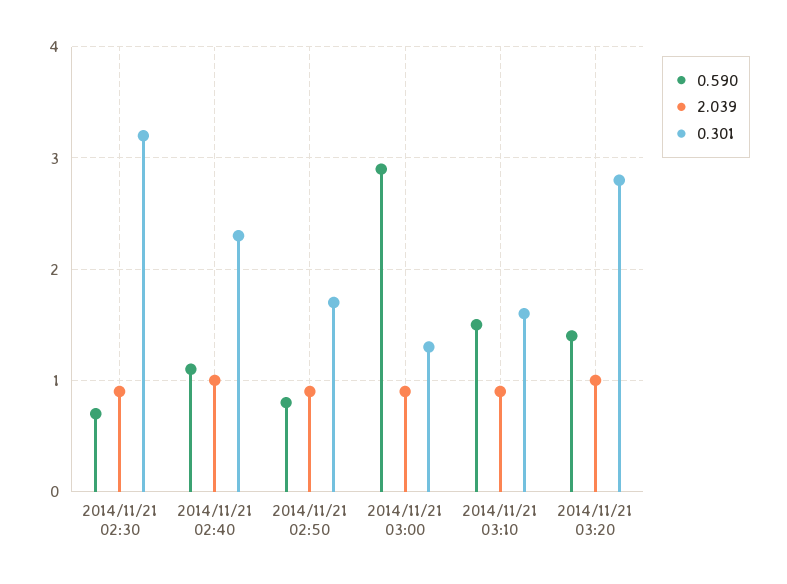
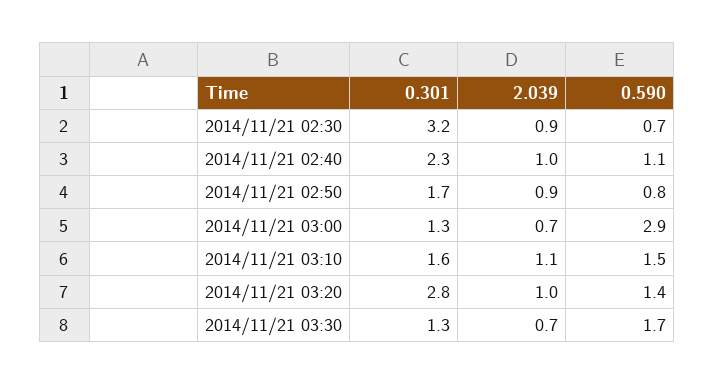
2.039, 2014/11/21 03:00: 0.9 -> 0.7
2.039, 2014/11/21 03:10: 0.9 -> 1.1
0.301, 2014/11/21 03:30: none -> 1.3
2.039, 2014/11/21 03:30: none -> 0.7
0.590, 2014/11/21 03:30: none -> 1.7

